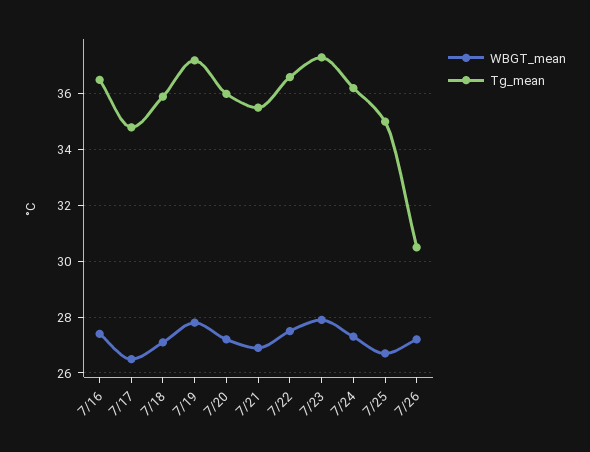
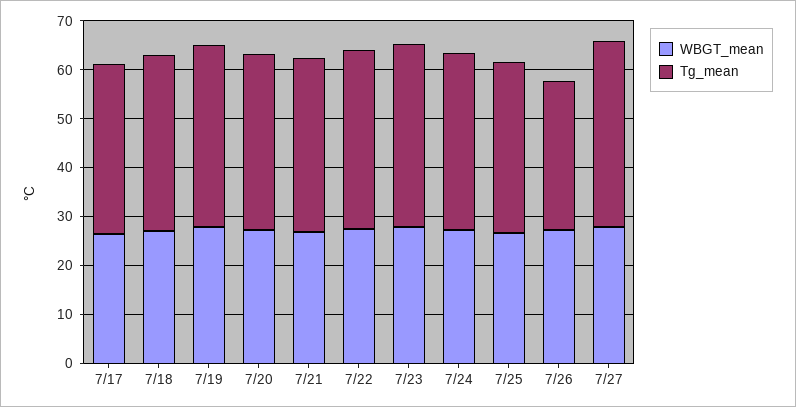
WBGT_mean, 7/16: 27.5 -> none
Tg_mean, 7/16: 36.5 -> none
WBGT_mean, 7/27: none -> 28
Tg_mean, 7/27: none -> 38

